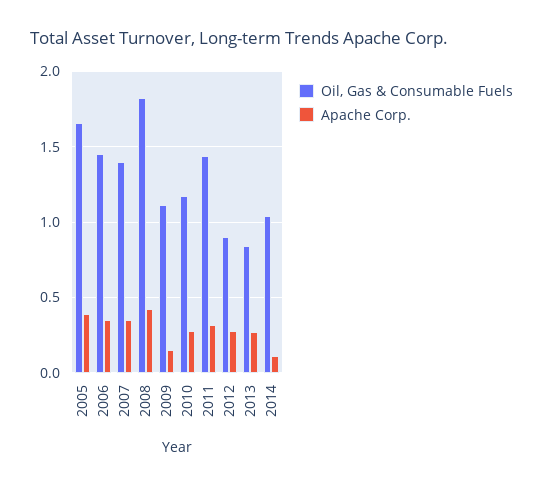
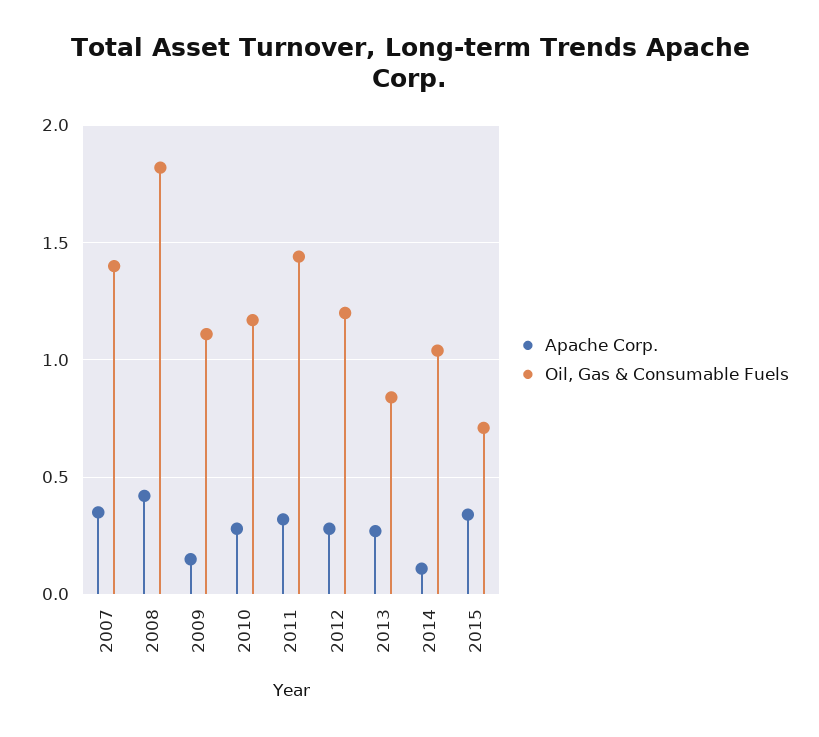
Oil, Gas & Consumable Fuels, 2005: 1.65 -> none
Apache Corp., 2005: 0.4 -> none
Oil, Gas & Consumable Fuels, 2006: 1.45 -> none
Apache Corp., 2006: 0.35 -> none
Oil, Gas & Consumable Fuels, 2012: 0.9 -> 1.2
Apache Corp., 2015: none -> 0.35
Oil, Gas & Consumable Fuels, 2015: none -> 0.7

